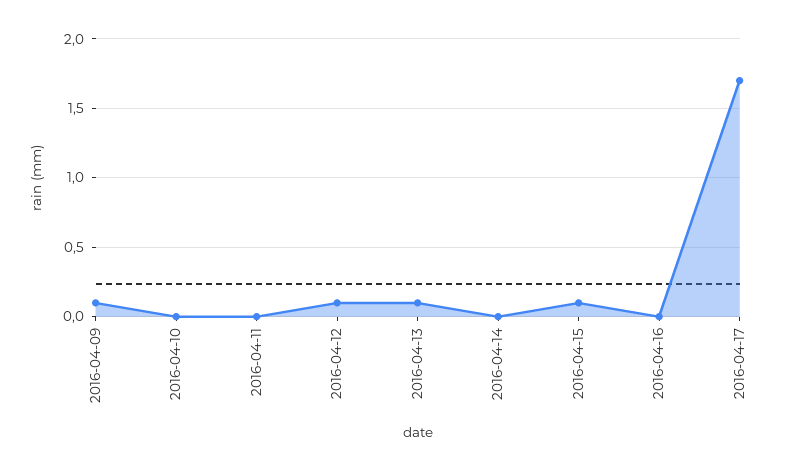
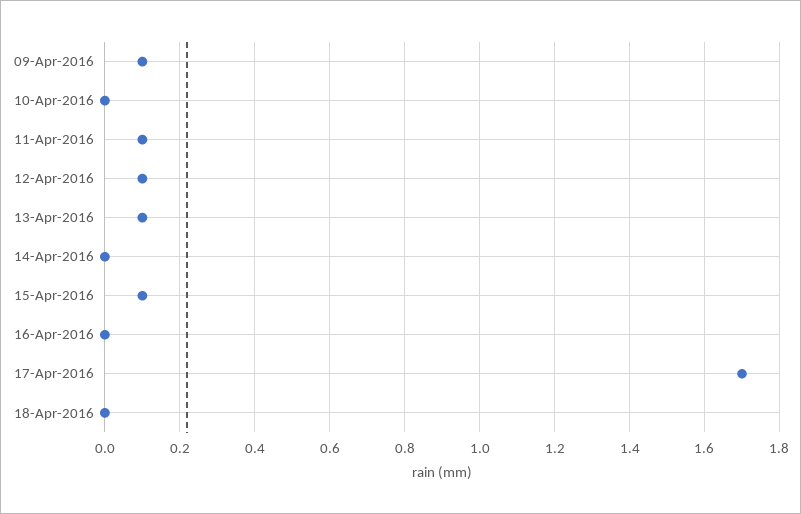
2016-04-11: 0 -> 0.1
18-Apr-2016: none -> 0

